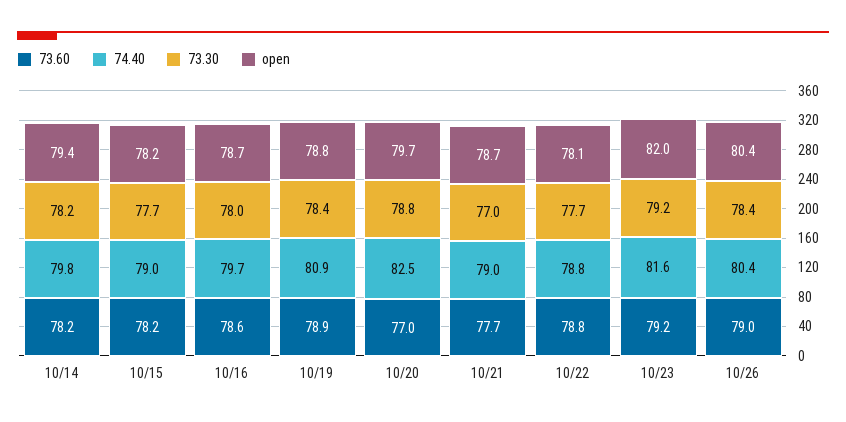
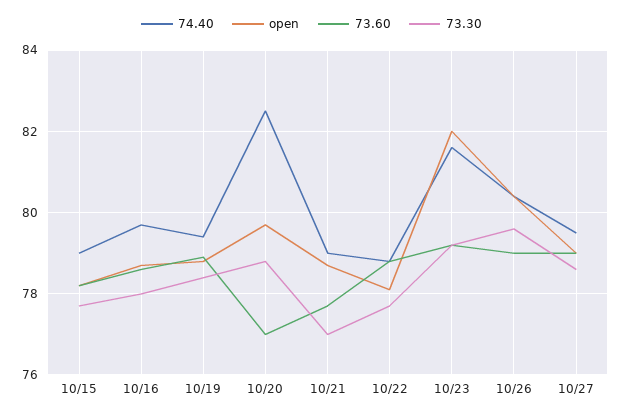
73.60, 10/14: 78.2 -> none
74.40, 10/14: 79.8 -> none
73.30, 10/14: 78.2 -> none
open, 10/14: 79.4 -> none
74.40, 10/19: 80.9 -> 79.5
73.30, 10/26: 78.4 -> 79.5
74.40, 10/27: none -> 79.5
open, 10/27: none -> 79
73.60, 10/27: none -> 79
73.30, 10/27: none -> 78.5

